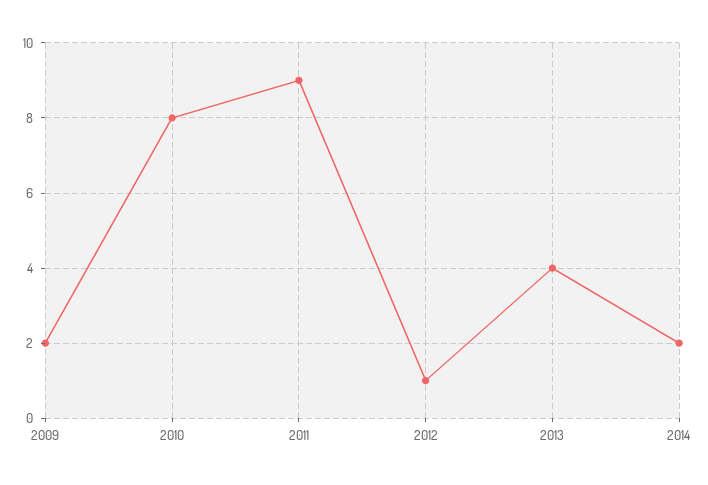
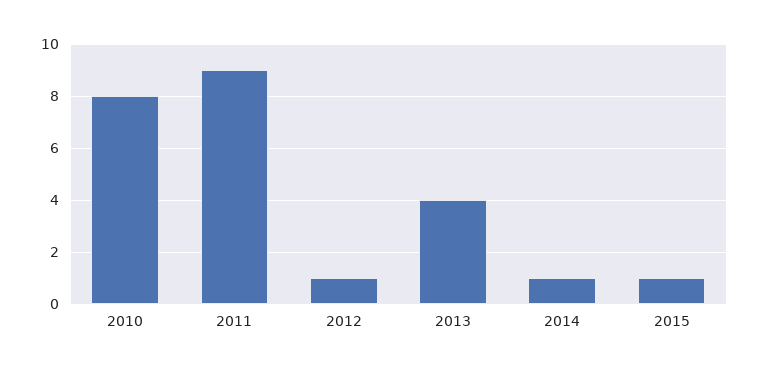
2009: 2 -> none
2014: 2 -> 1
2015: none -> 1

